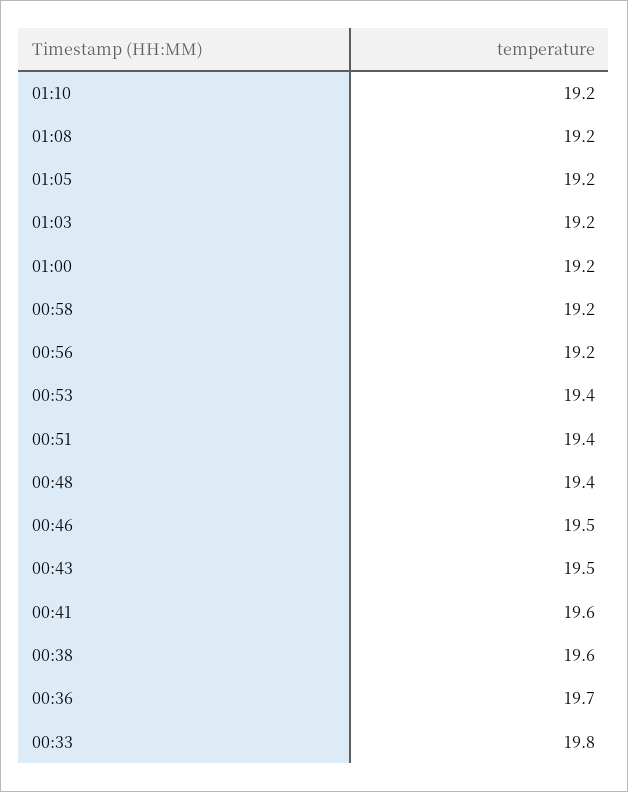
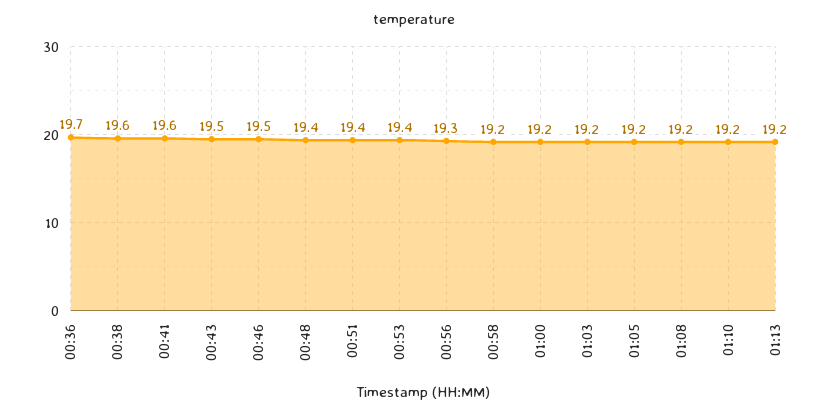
00:56: 19.2 -> 19.3
00:33: 19.8 -> none
01:13: none -> 19.2

